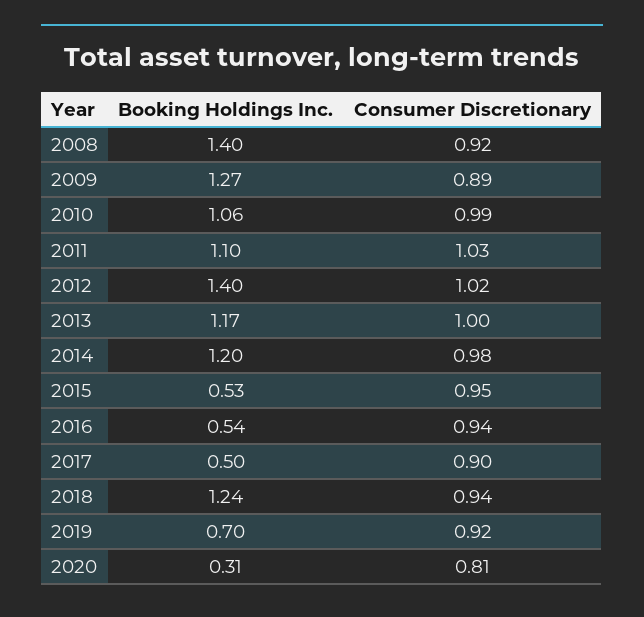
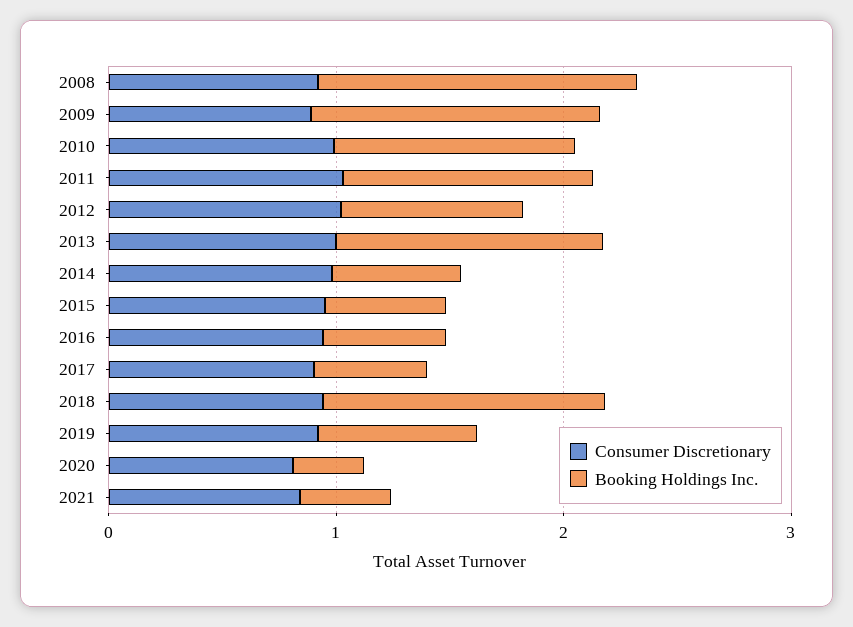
Booking Holdings Inc., 2012: 1.4 -> 0.8
Booking Holdings Inc., 2014: 1.2 -> 0.6
Consumer Discretionary, 2021: none -> 0.8
Booking Holdings Inc., 2021: none -> 0.4

